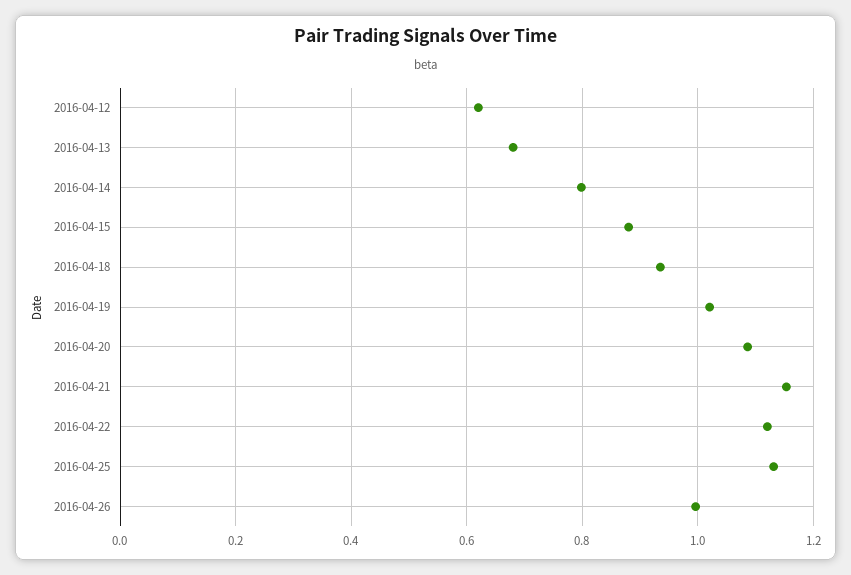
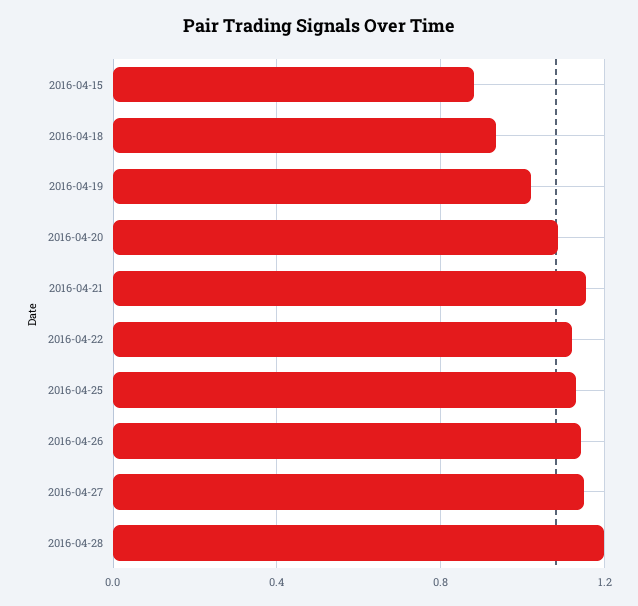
2016-04-12: 0.62 -> none
2016-04-13: 0.68 -> none
2016-04-14: 0.8 -> none
2016-04-26: 1 -> 1.15
2016-04-27: none -> 1.15
2016-04-28: none -> 1.2

